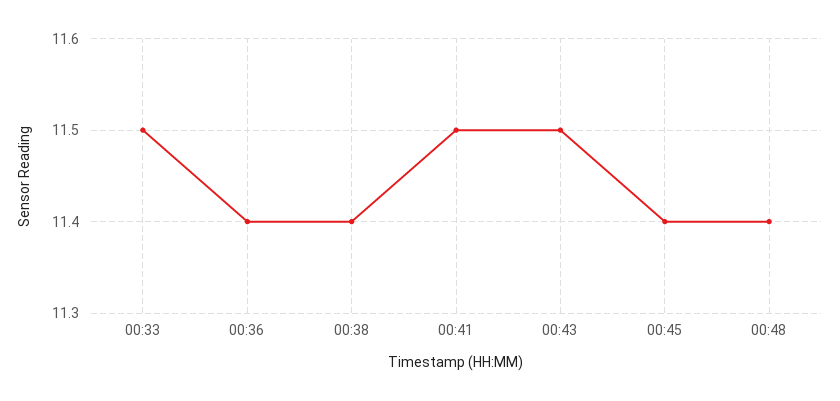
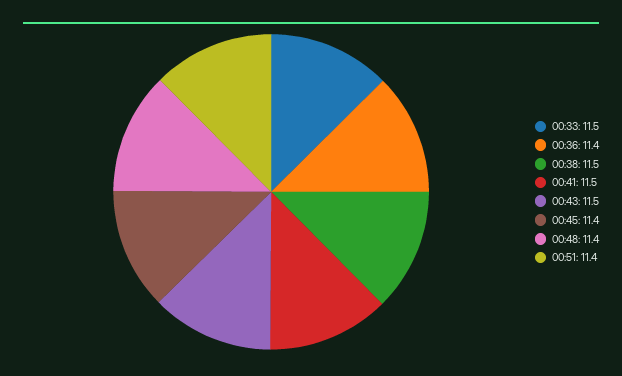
00:38: 11.4 -> 11.5
00:51: none -> 11.4

